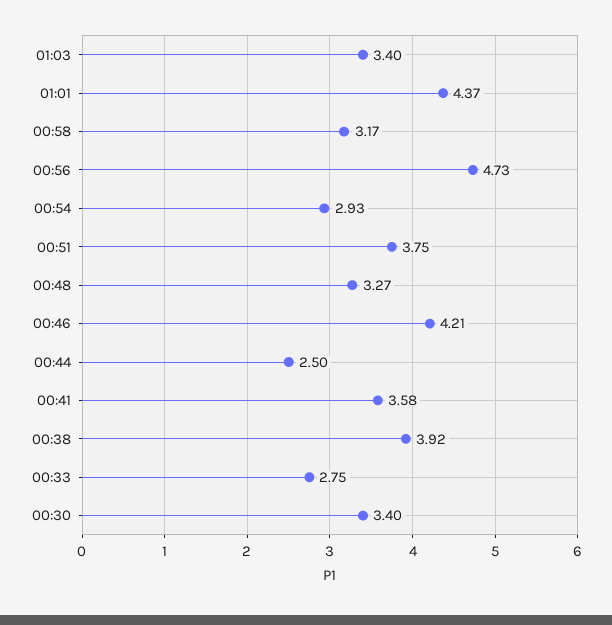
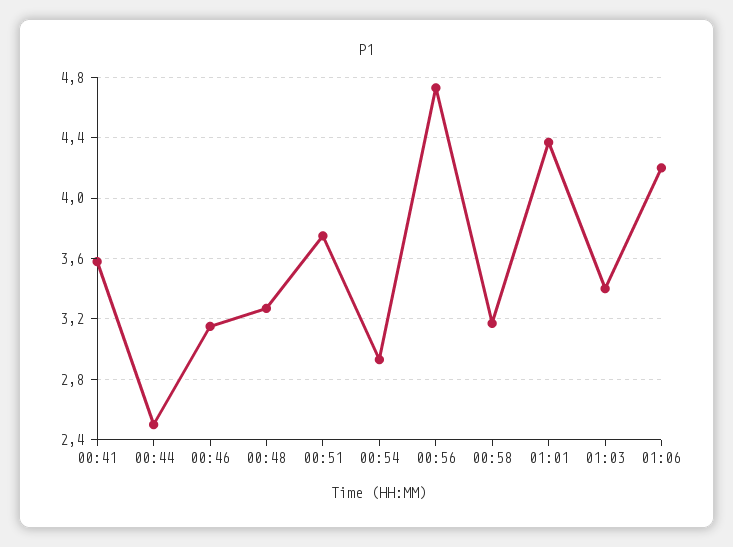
00:46: 4.21 -> 3.15
00:38: 3.92 -> none
00:33: 2.75 -> none
00:30: 3.4 -> none
01:06: none -> 4.2

